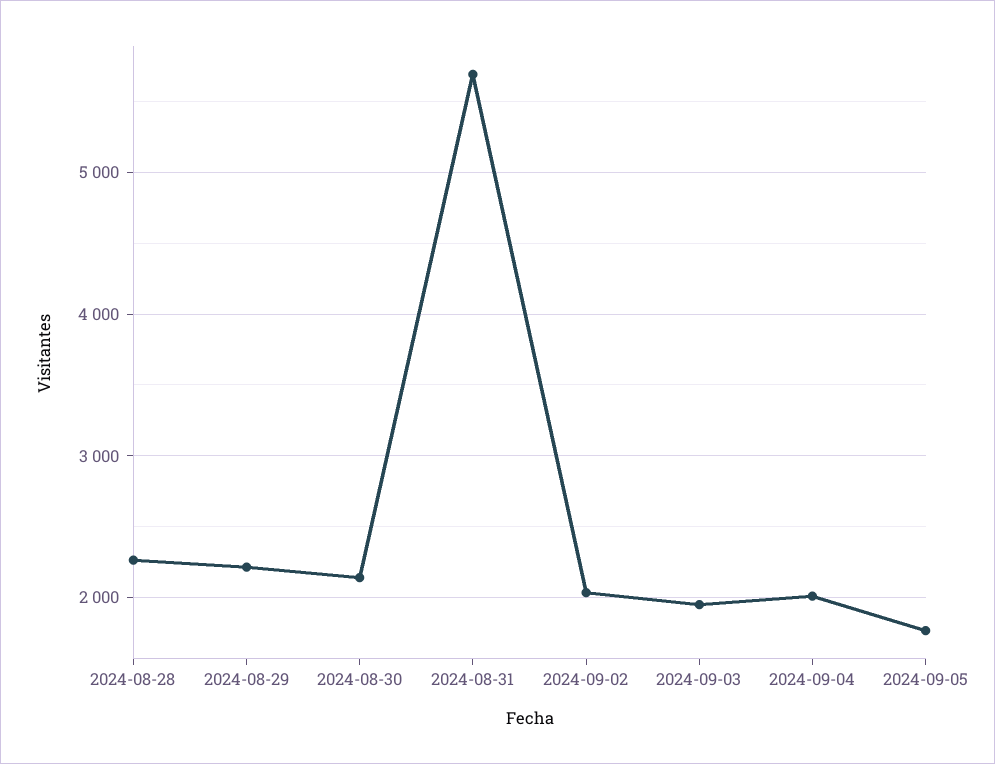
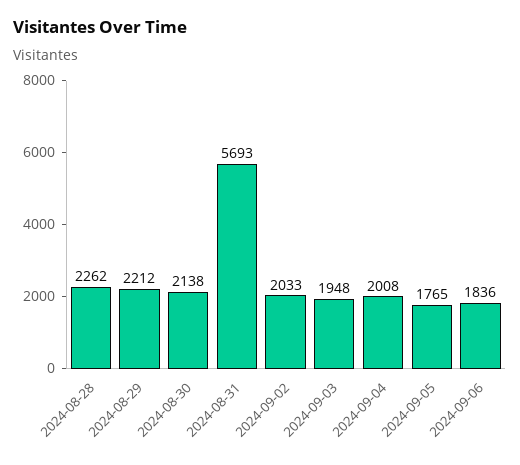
2024-09-06: none -> 1836

